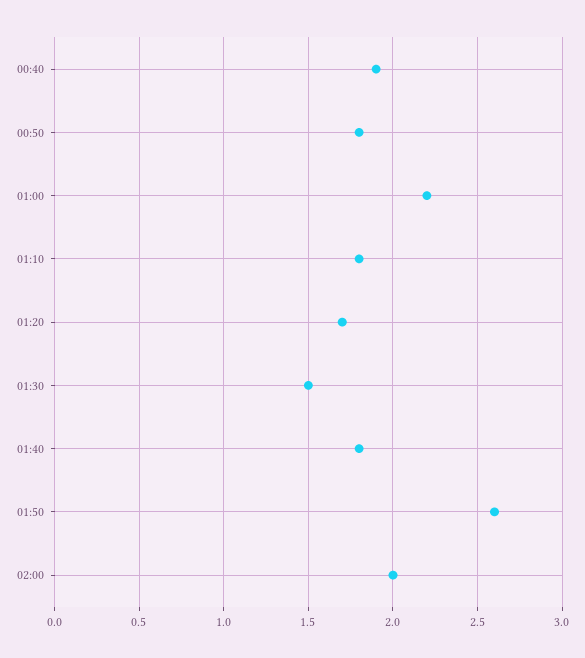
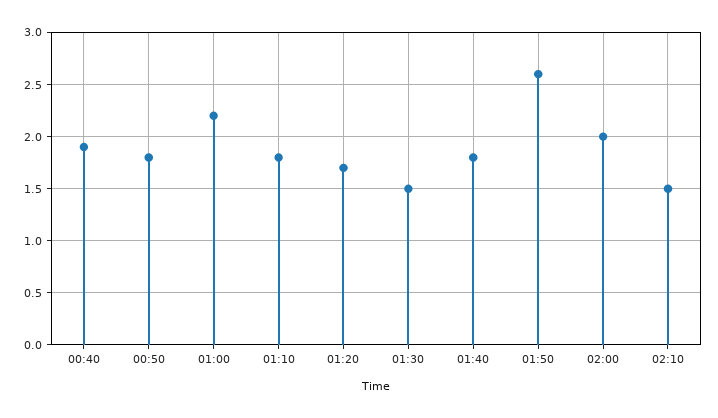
02:10: none -> 1.5

